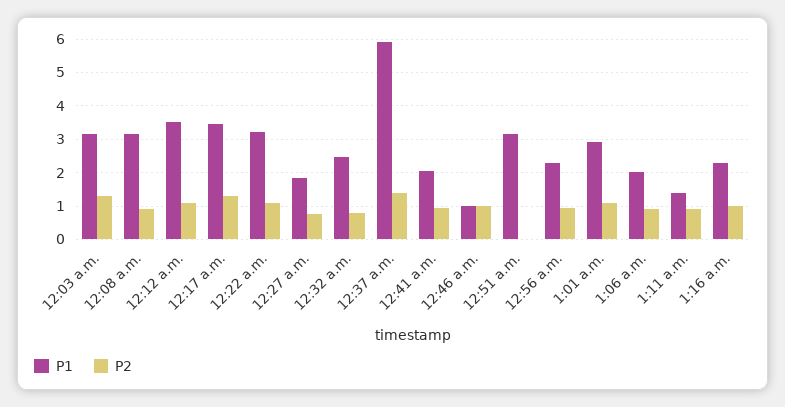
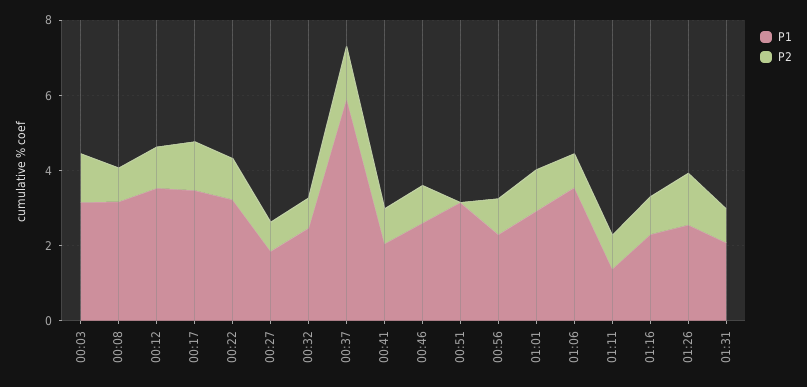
P1, 12:46 a.m.: 1 -> 2.5
P1, 1:06 a.m.: 2 -> 3.5
P1, 01:26: none -> 2.5
P2, 01:26: none -> 1.5
P1, 01:31: none -> 2
P2, 01:31: none -> 1

